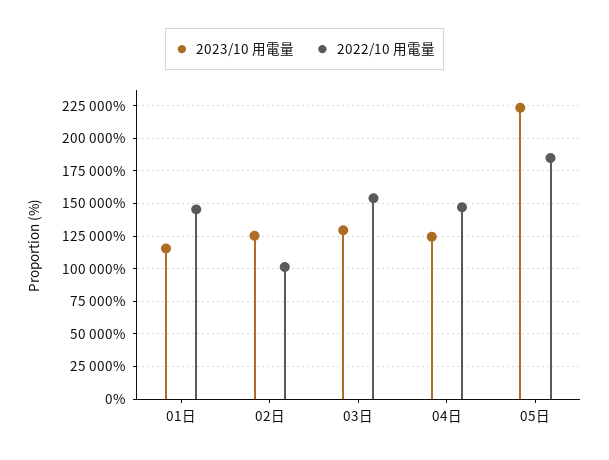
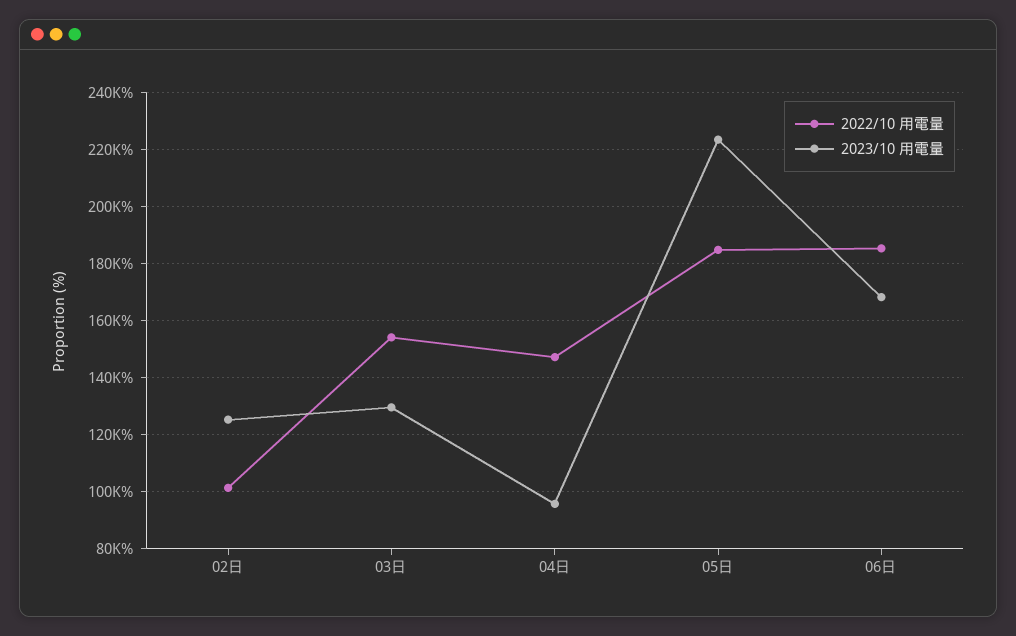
2023/10 用電量, 01日: 115000 -> none
2022/10 用電量, 01日: 145000 -> none
2023/10 用電量, 04日: 125000 -> 95000
2022/10 用電量, 06日: none -> 185000
2023/10 用電量, 06日: none -> 167500

